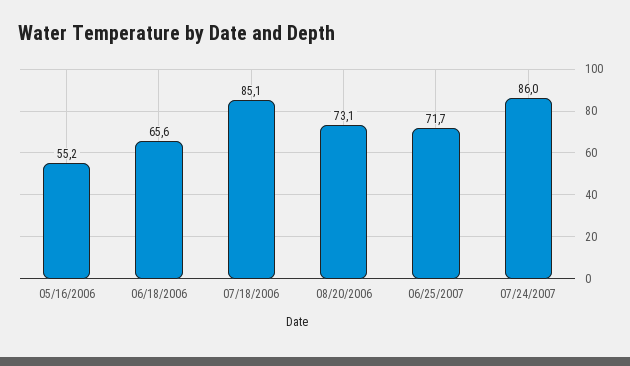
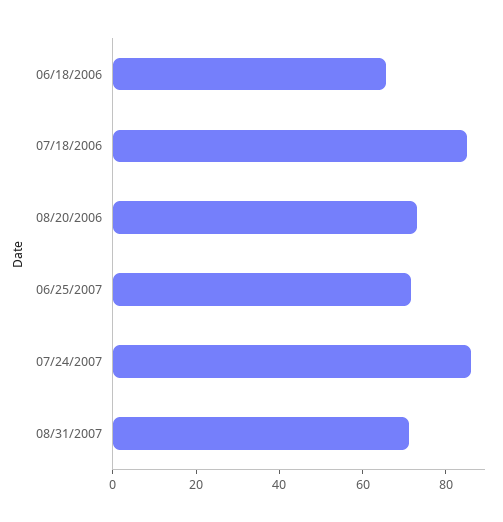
05/16/2006: 55.2 -> none
08/31/2007: none -> 70

